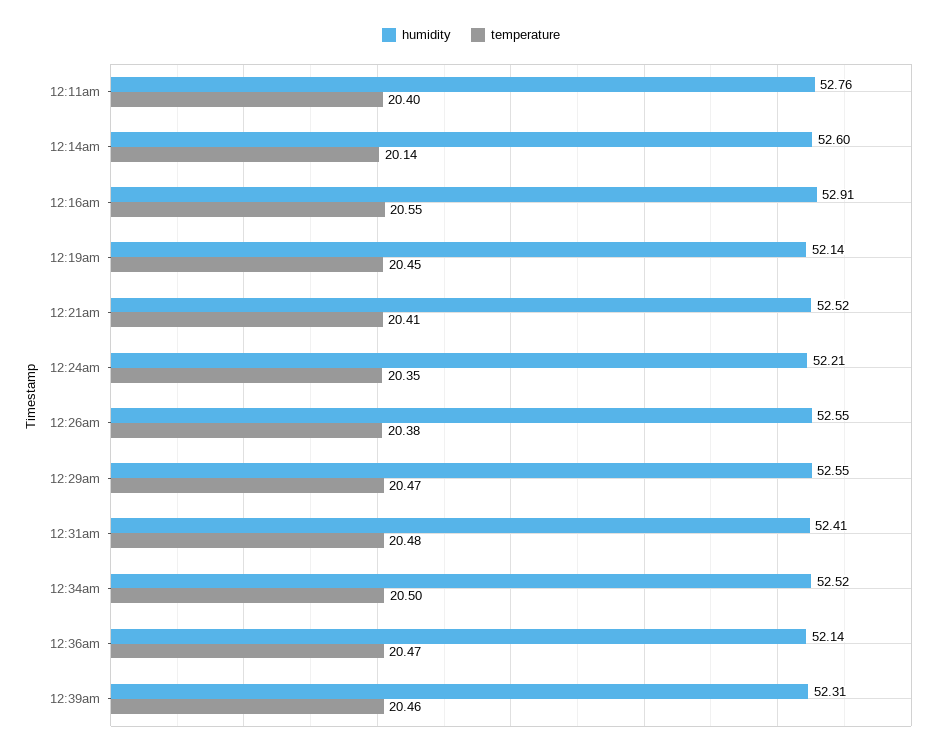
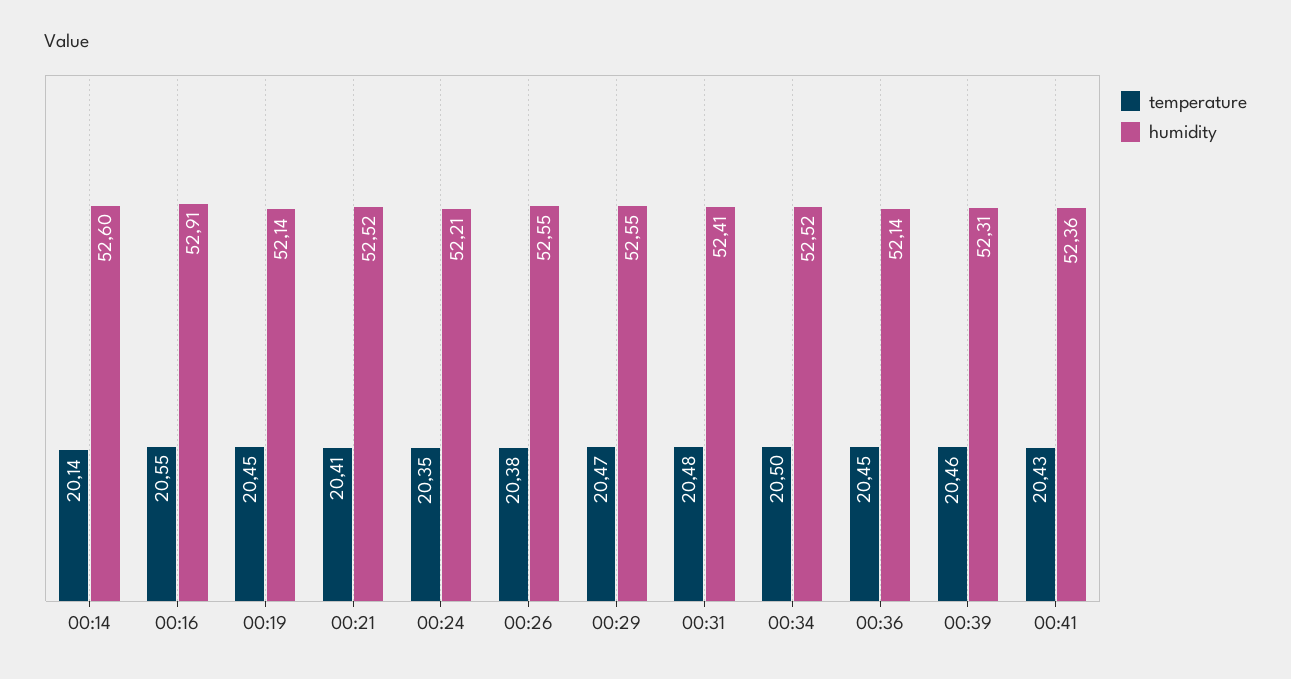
humidity, 12:11am: 52.76 -> none
temperature, 12:11am: 20.4 -> none
temperature, 12:36am: 20.47 -> 20.45
temperature, 00:41: none -> 20.43
humidity, 00:41: none -> 52.36

